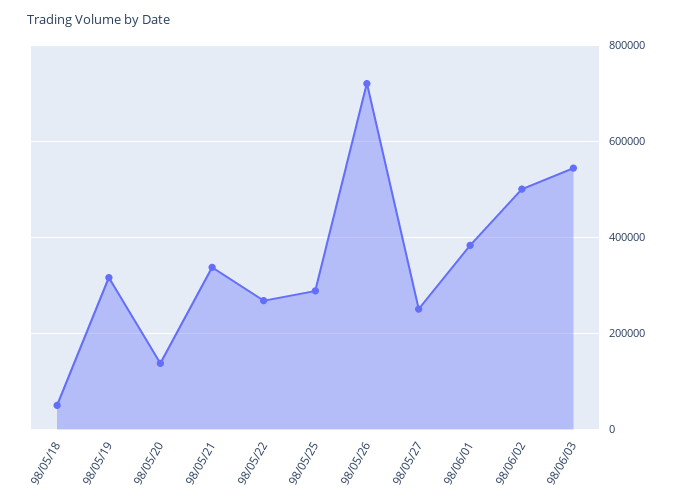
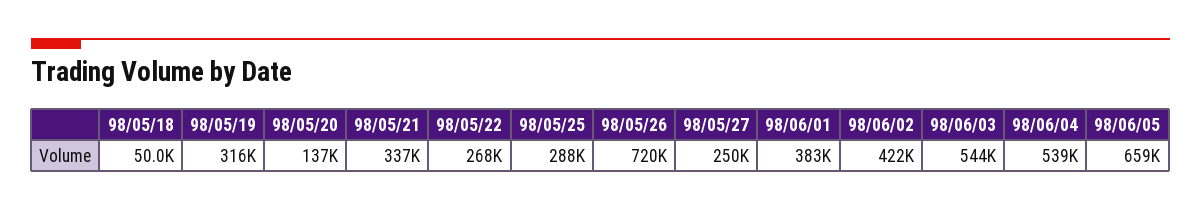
98/06/02: 500000 -> 422000
98/06/04: none -> 539000
98/06/05: none -> 659000

